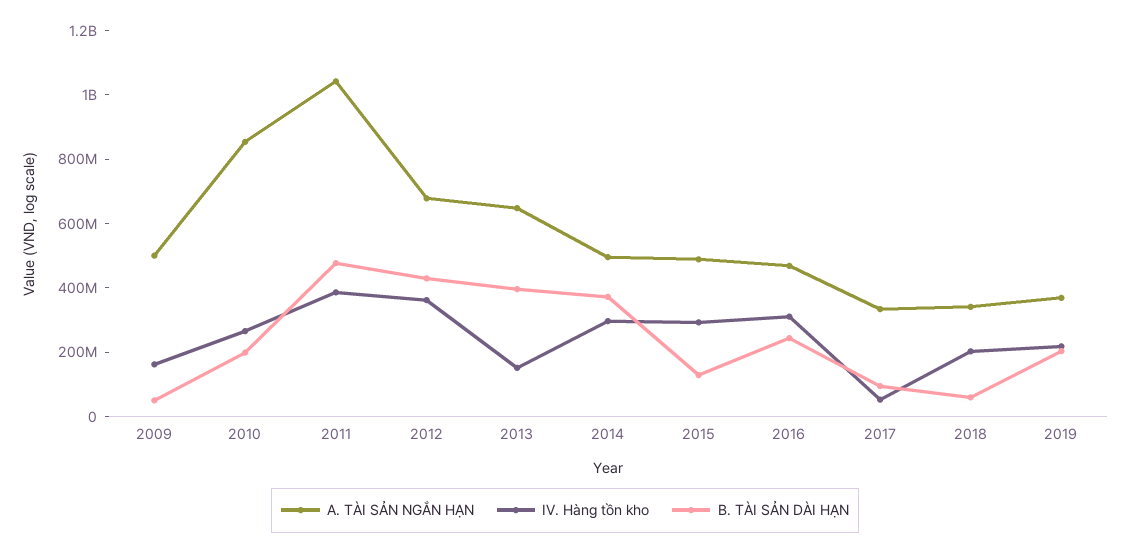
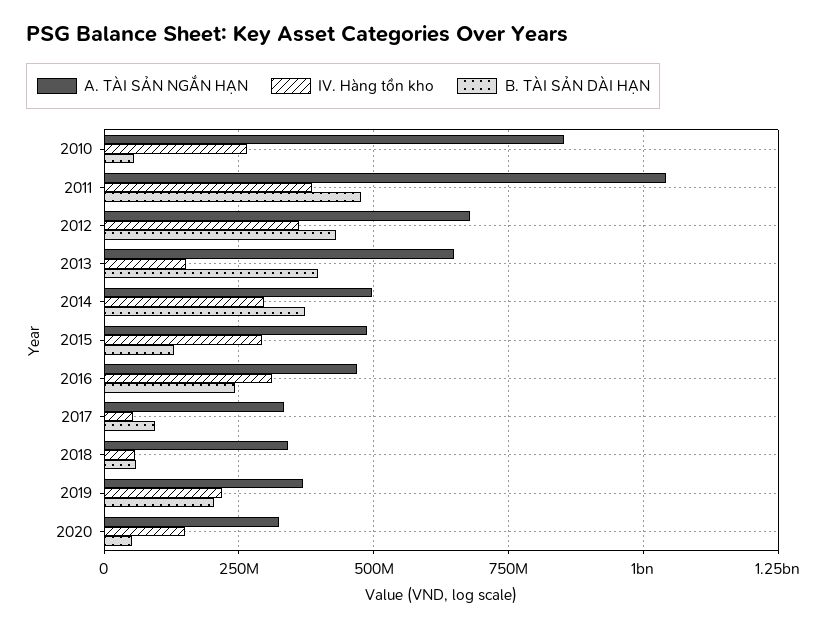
A. TÀI SẢN NGẮN HẠN, 2009: 500000000 -> none
IV. Hàng tồn kho, 2009: 150000000 -> none
B. TÀI SẢN DÀI HẠN, 2009: 50000000 -> none
B. TÀI SẢN DÀI HẠN, 2010: 200000000 -> 50000000
IV. Hàng tồn kho, 2018: 200000000 -> 50000000
A. TÀI SẢN NGẮN HẠN, 2020: none -> 325000000
IV. Hàng tồn kho, 2020: none -> 150000000
B. TÀI SẢN DÀI HẠN, 2020: none -> 50000000

